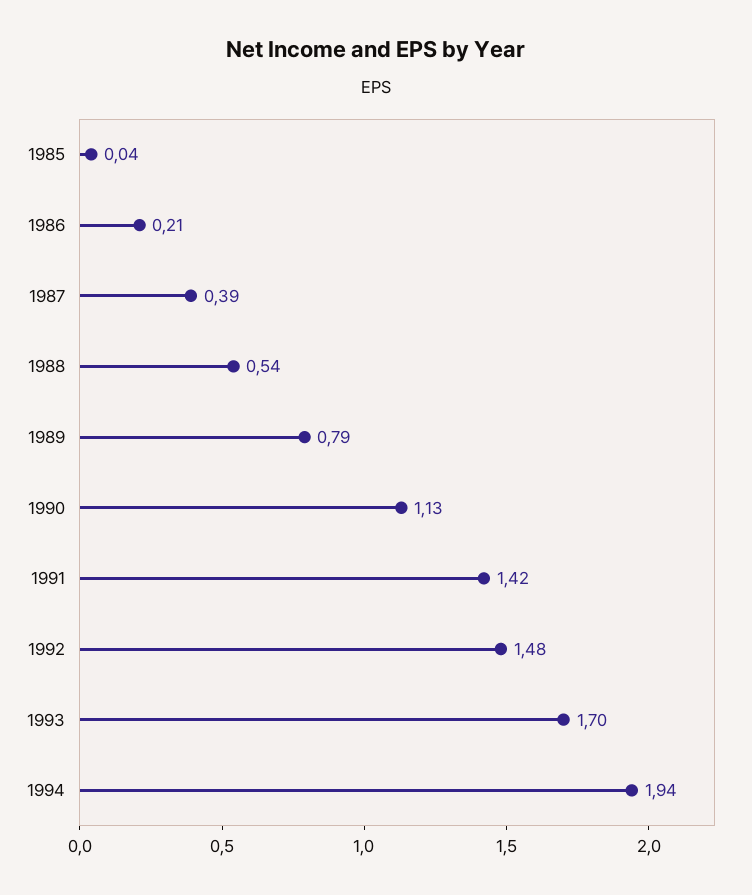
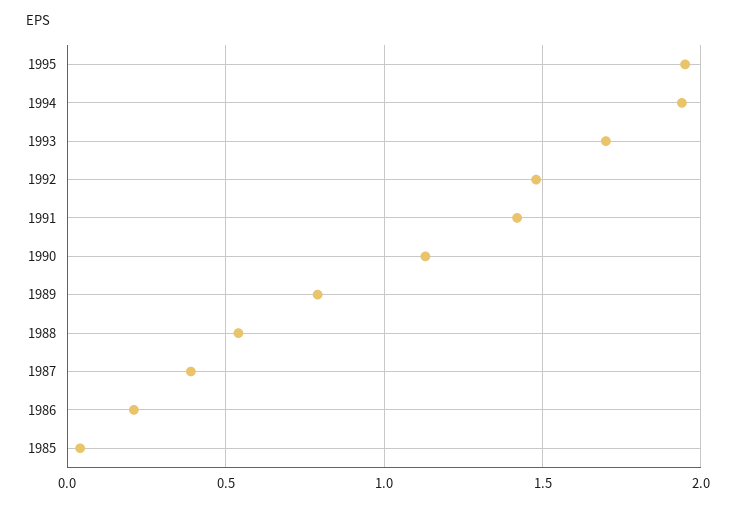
1995: none -> 1.95

